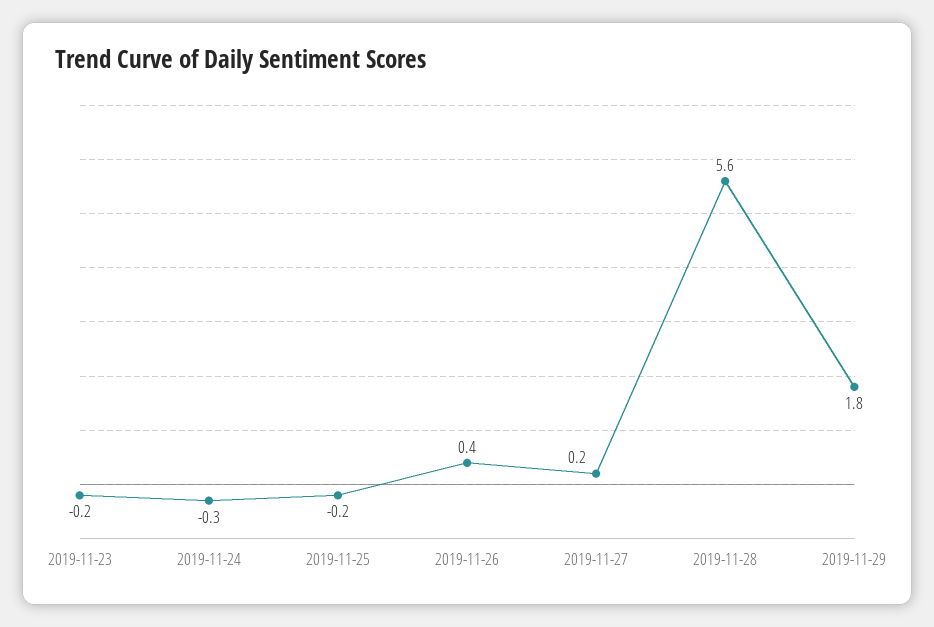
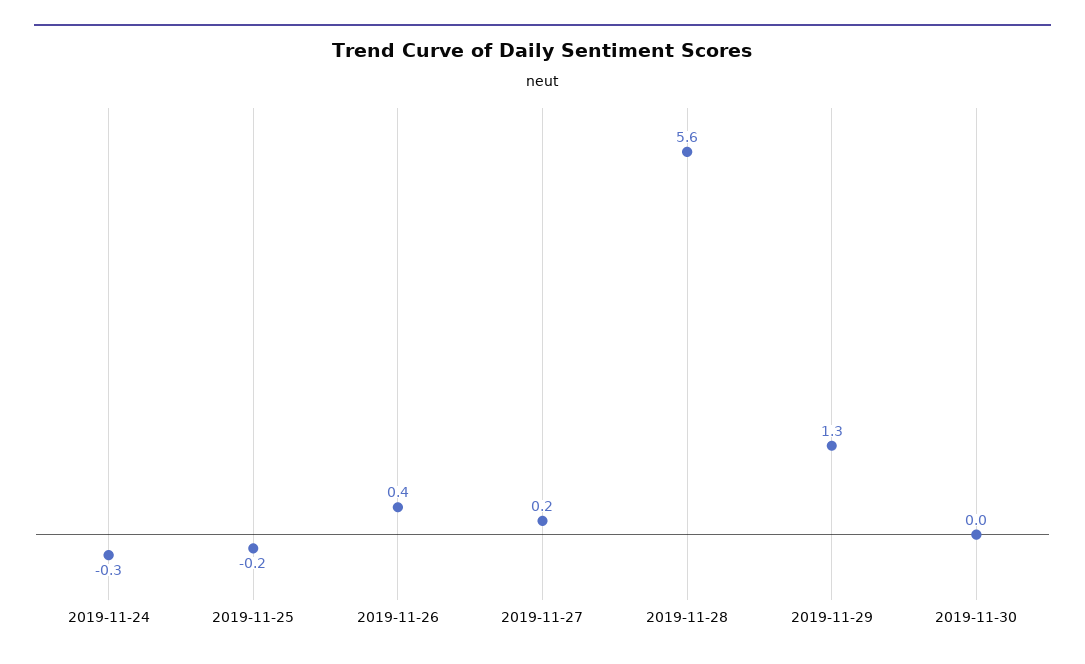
2019-11-23: -0.2 -> none
2019-11-29: 1.8 -> 1.3
2019-11-30: none -> 0

